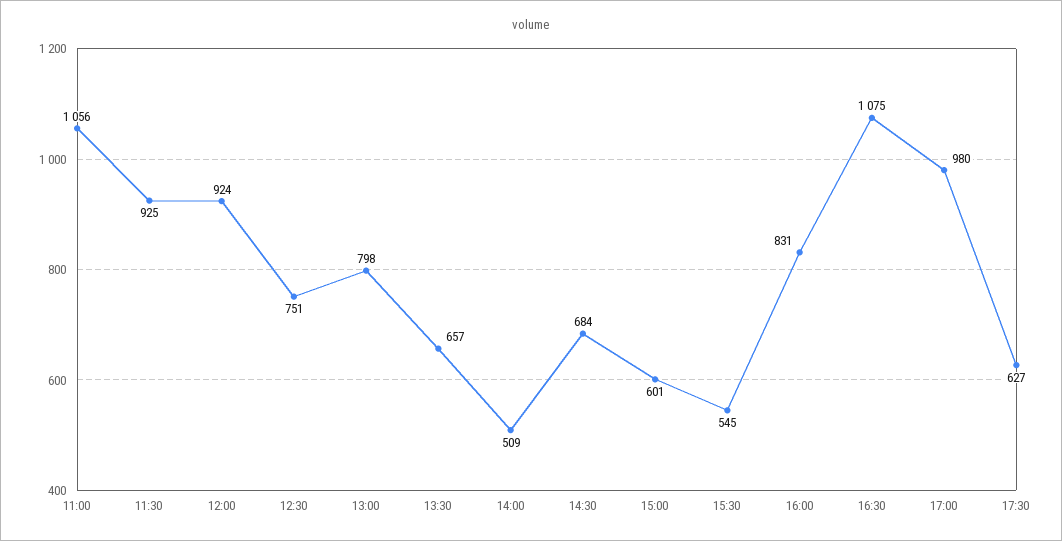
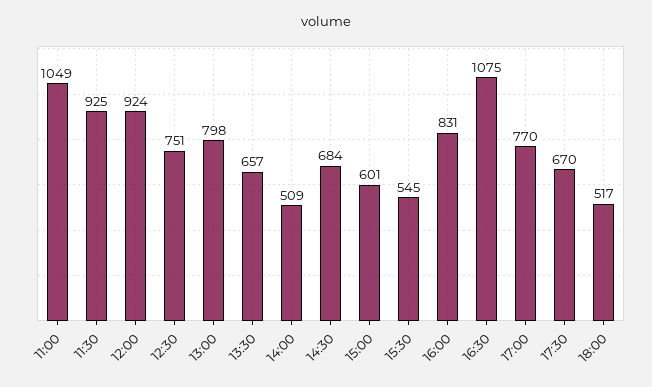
11:00: 1056 -> 1049
17:00: 980 -> 770
17:30: 627 -> 670
18:00: none -> 517

